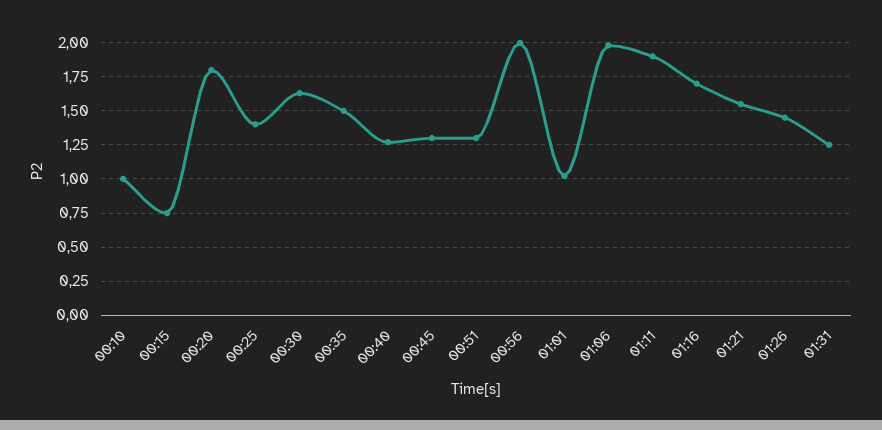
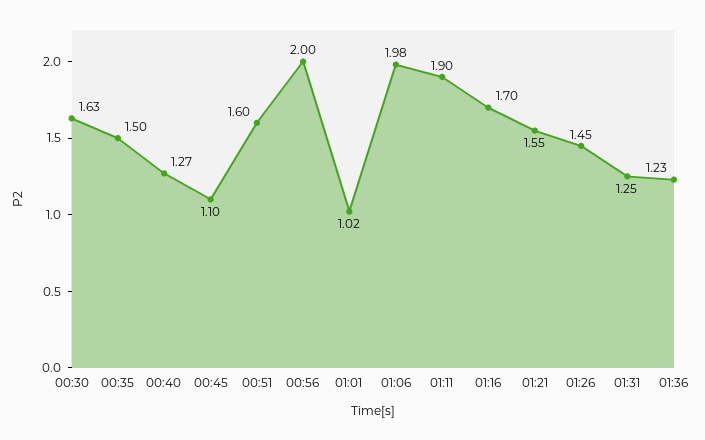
00:10: 1 -> none
00:15: 0.75 -> none
00:20: 1.8 -> none
00:25: 1.4 -> none
00:45: 1.3 -> 1.1
00:51: 1.3 -> 1.6
01:36: none -> 1.23

